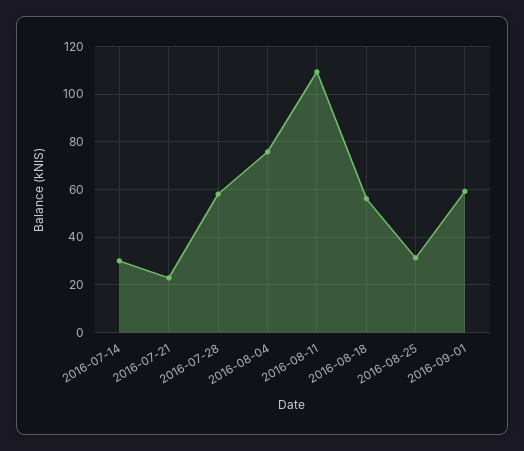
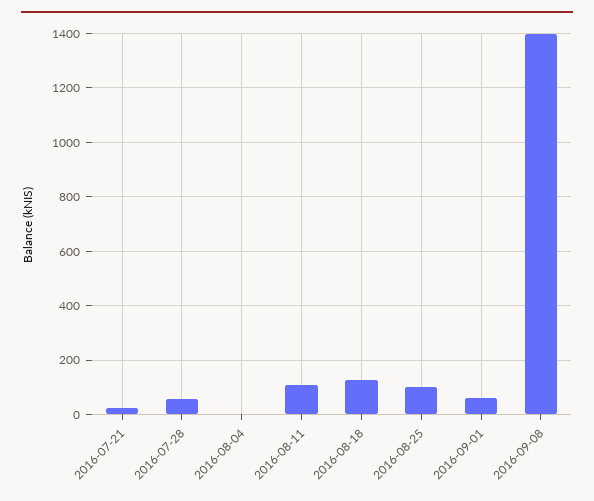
2016-07-14: 30 -> none
2016-08-04: 75 -> 0
2016-08-18: 55 -> 125
2016-08-25: 30 -> 100
2016-09-08: none -> 1400

